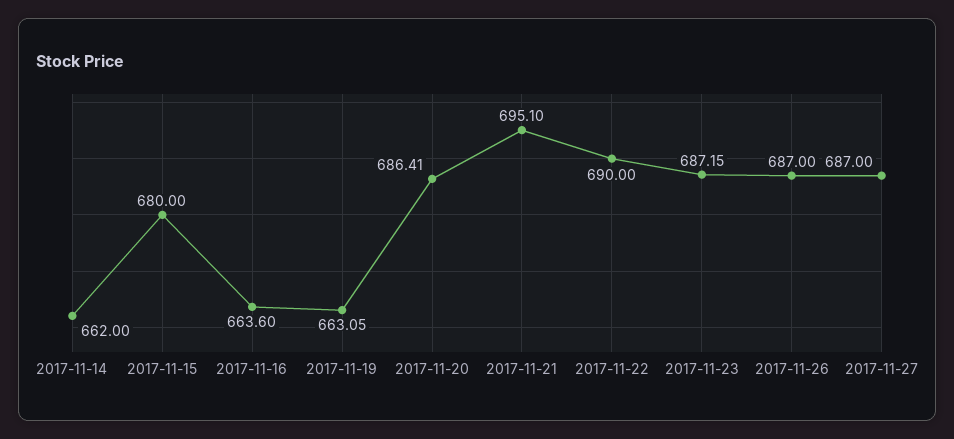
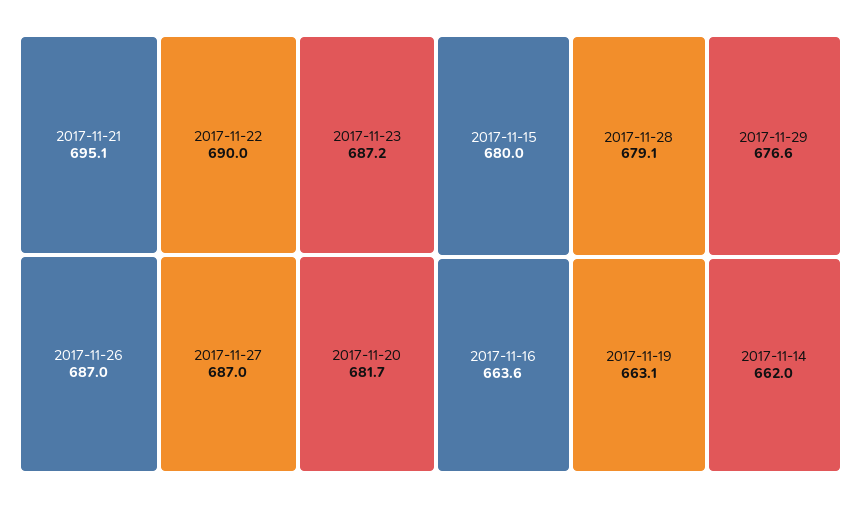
2017-11-20: 686.41 -> 681.7
2017-11-28: none -> 679.1
2017-11-29: none -> 676.6

